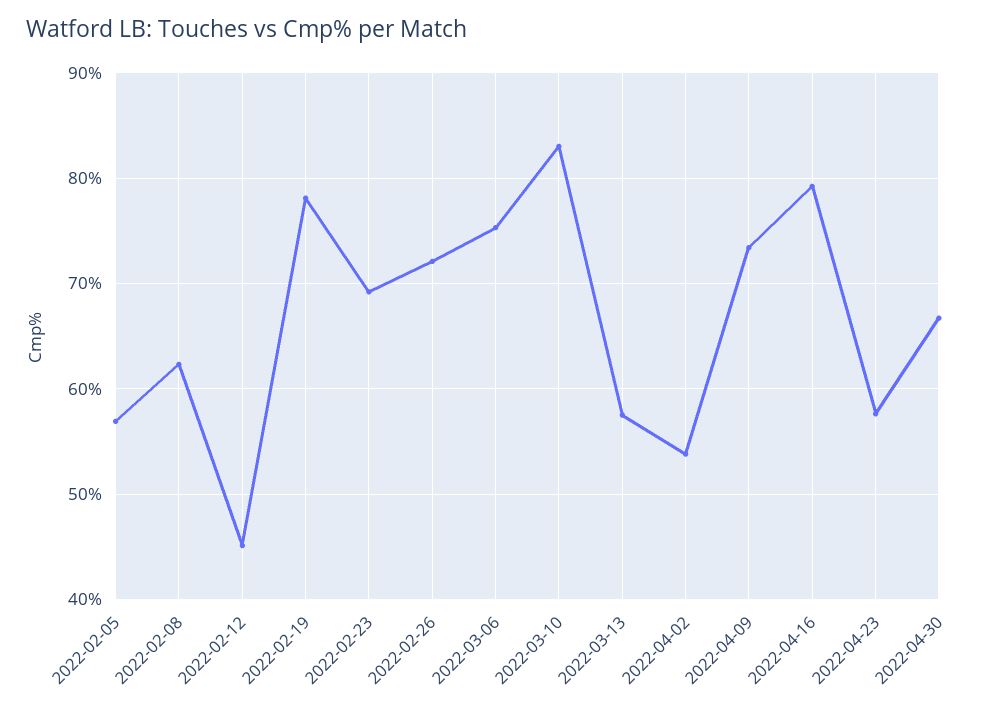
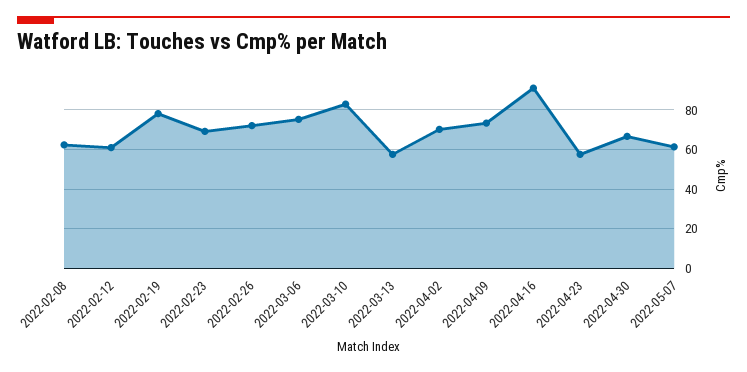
2022-02-05: 57 -> none
2022-02-12: 45 -> 60
2022-04-02: 54 -> 70
2022-04-16: 79 -> 90
2022-05-07: none -> 60

